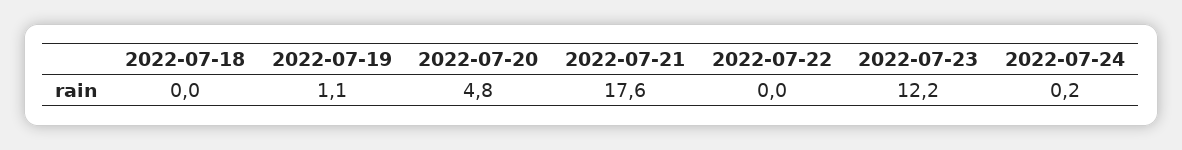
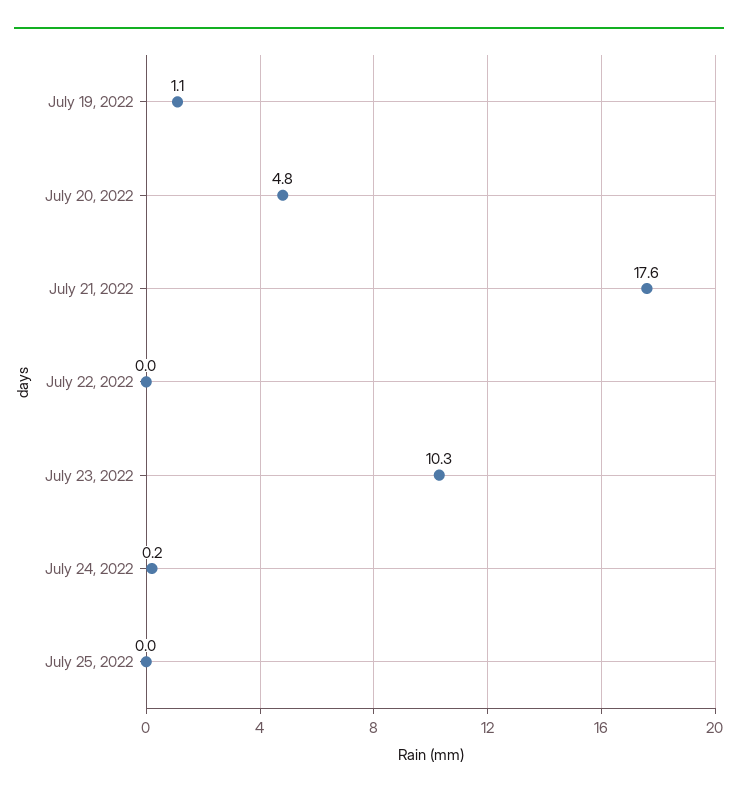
2022-07-18: 0 -> none
2022-07-23: 12.2 -> 10.3
July 25, 2022: none -> 0

